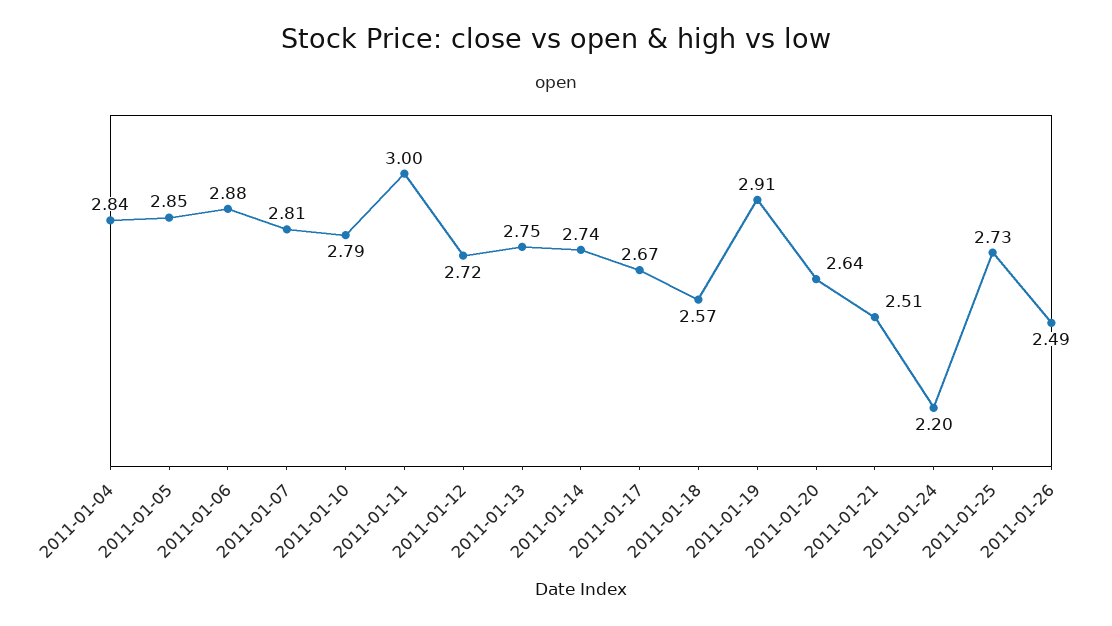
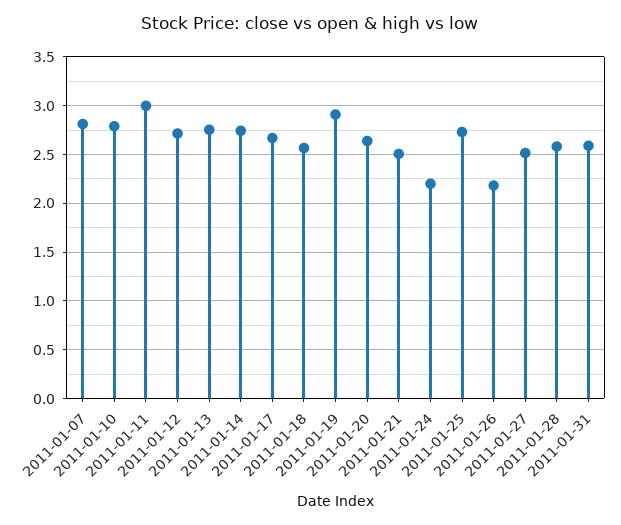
2011-01-04: 2.84 -> none
2011-01-05: 2.85 -> none
2011-01-06: 2.88 -> none
2011-01-26: 2.49 -> 2.2
2011-01-27: none -> 2.5
2011-01-28: none -> 2.6
2011-01-31: none -> 2.6

